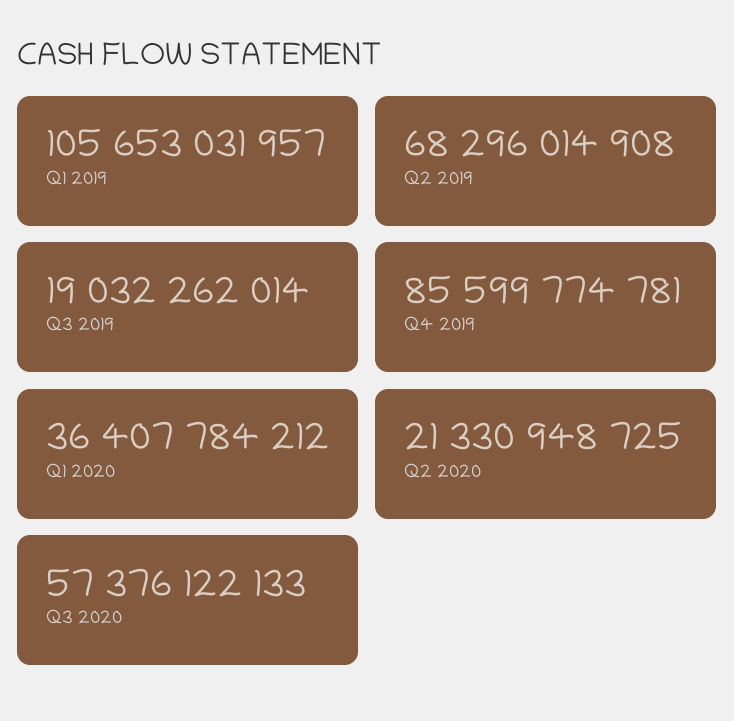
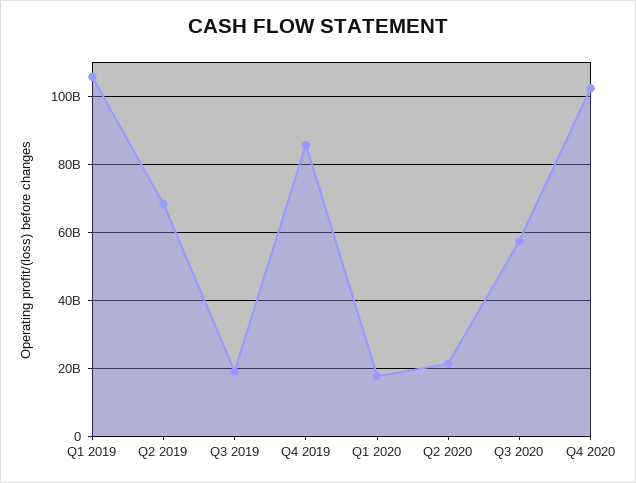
Q1 2020: 36407784212 -> 18000000000
Q4 2020: none -> 102000000000

